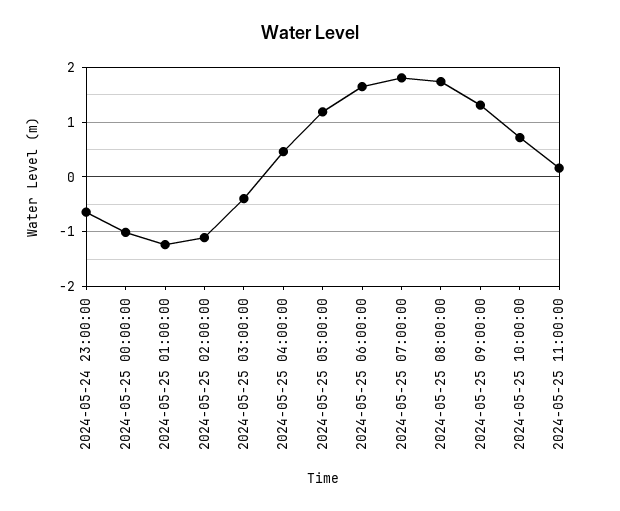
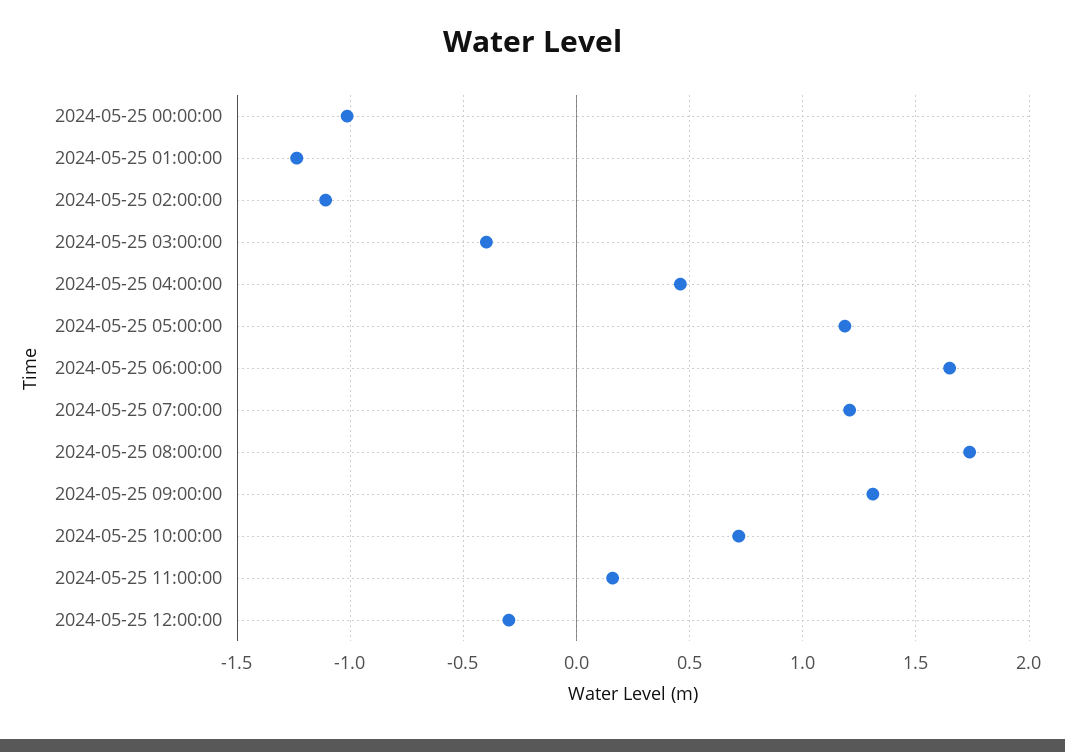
2024-05-24 23:00:00: -0.6 -> none
2024-05-25 07:00:00: 1.8 -> 1.2
2024-05-25 12:00:00: none -> -0.3

